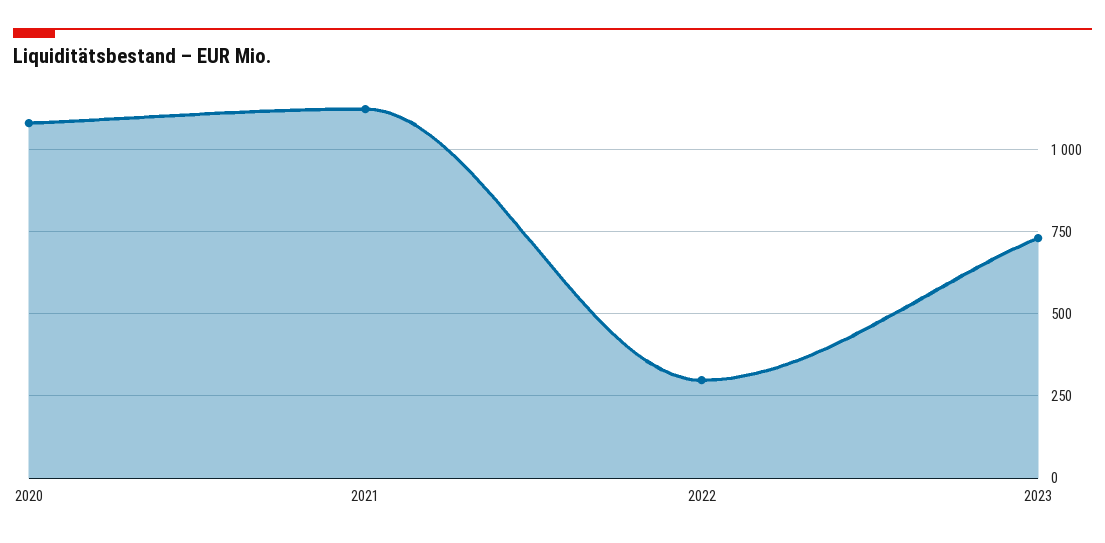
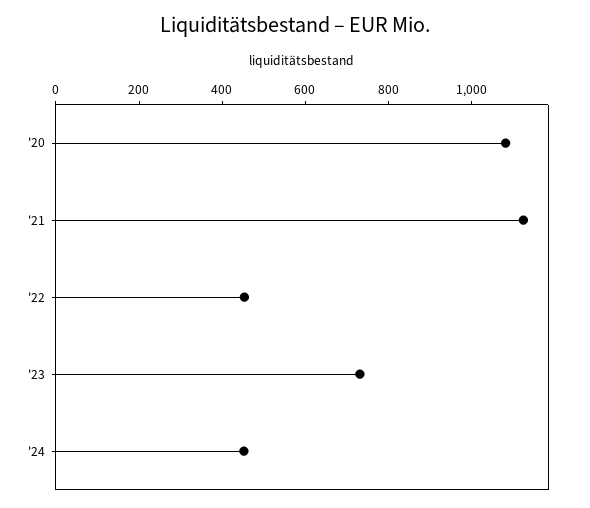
2022: 300 -> 450
'24: none -> 450

